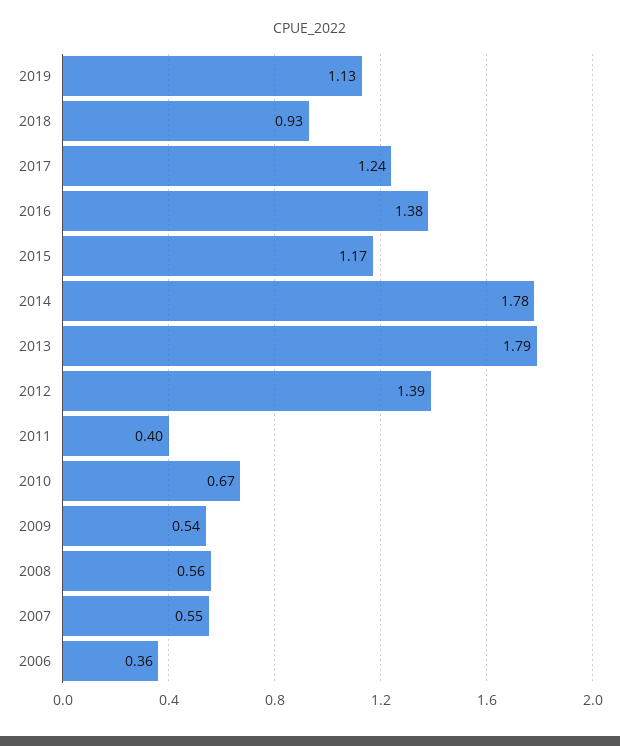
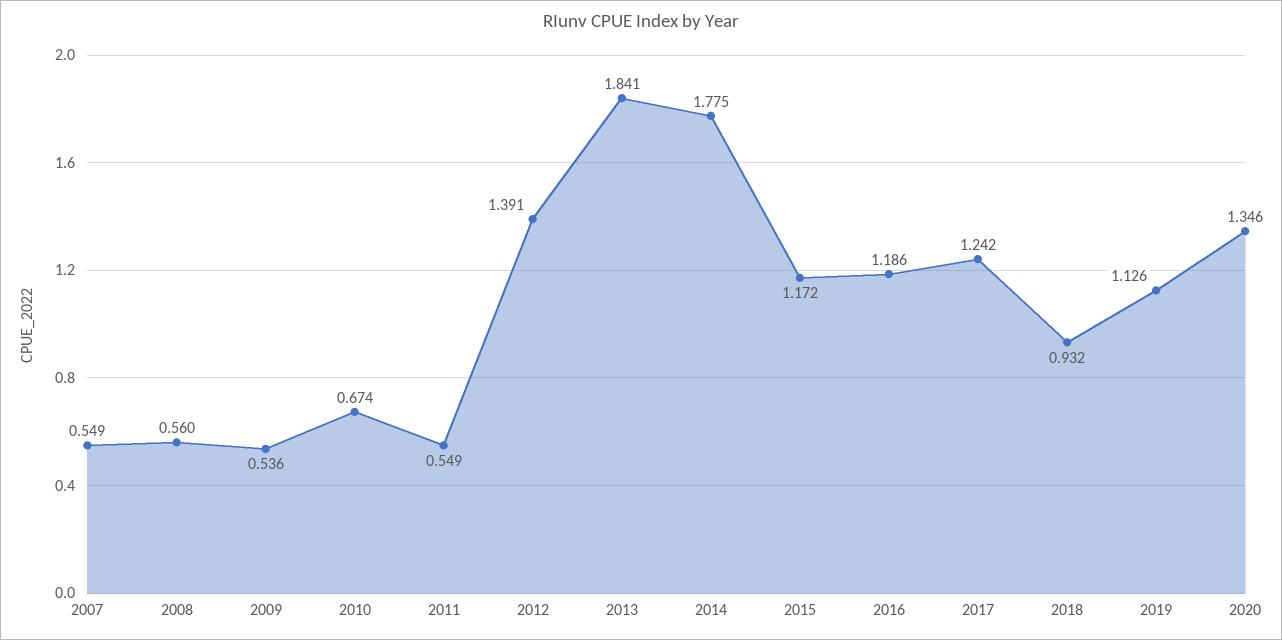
2016: 1.38 -> 1.186
2013: 1.79 -> 1.841
2011: 0.4 -> 0.549
2006: 0.36 -> none
2020: none -> 1.346

